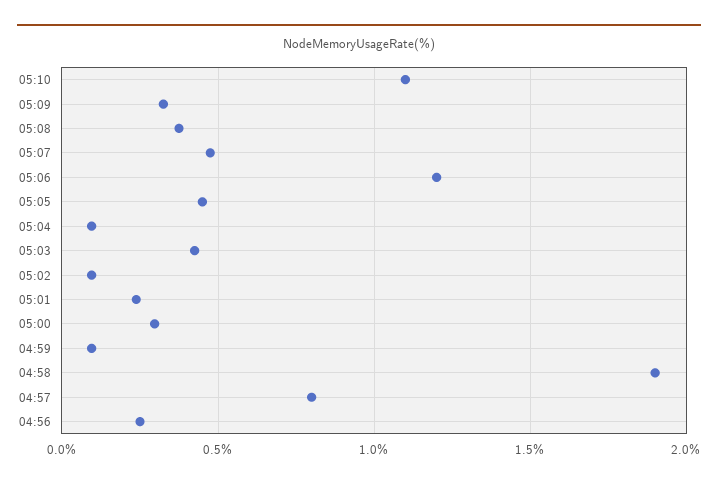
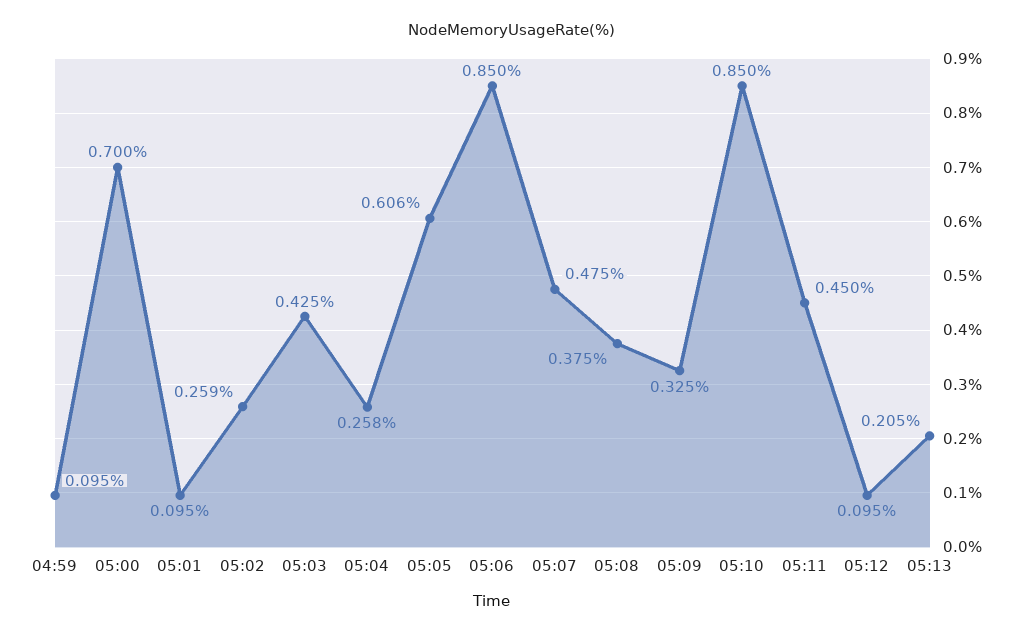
05:10: 1.1 -> 0.85
05:06: 1.2 -> 0.85
05:05: 0.45 -> 0.606
05:04: 0.1 -> 0.258
05:02: 0.1 -> 0.259
05:01: 0.25 -> 0.095
05:00: 0.3 -> 0.7
04:58: 1.9 -> none
04:57: 0.8 -> none
04:56: 0.25 -> none
05:11: none -> 0.45
05:12: none -> 0.095
05:13: none -> 0.205

